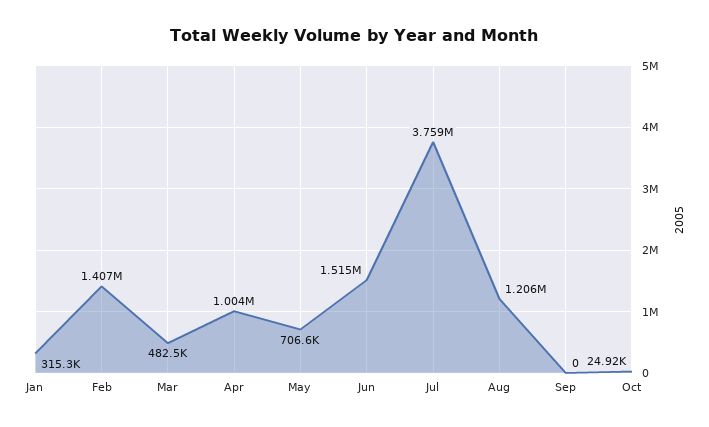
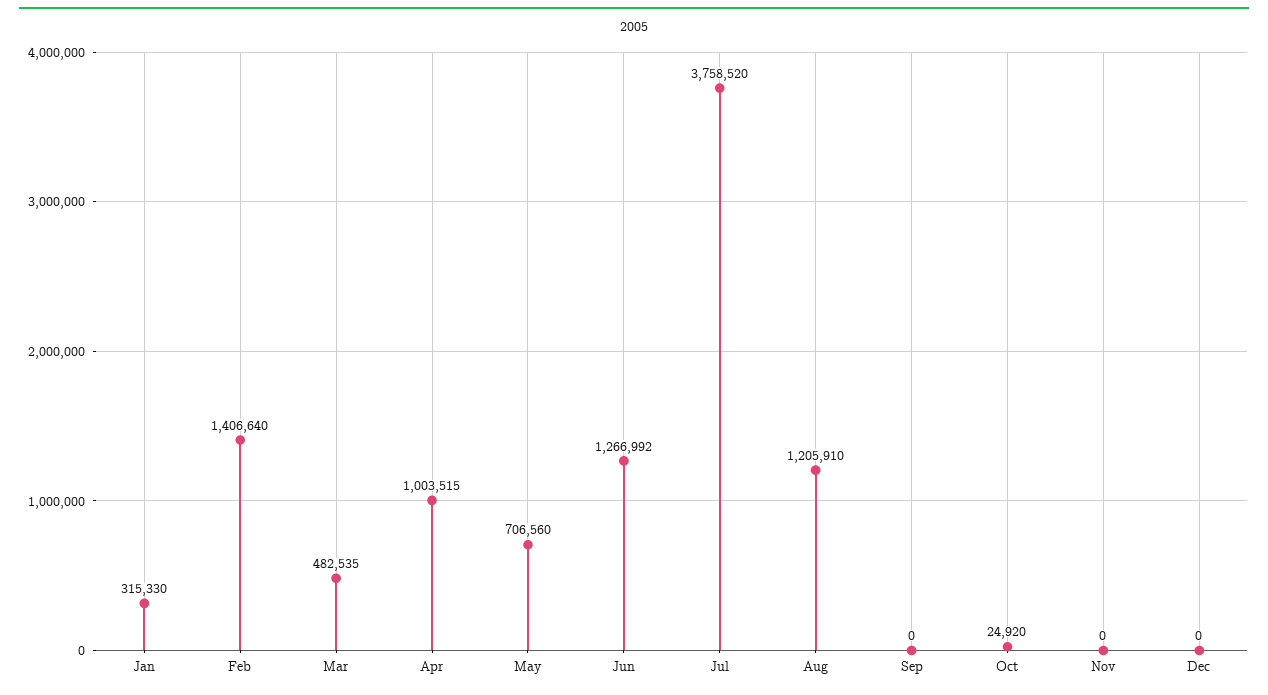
Jun: 1515000 -> 1266992
Nov: none -> 0
Dec: none -> 0

